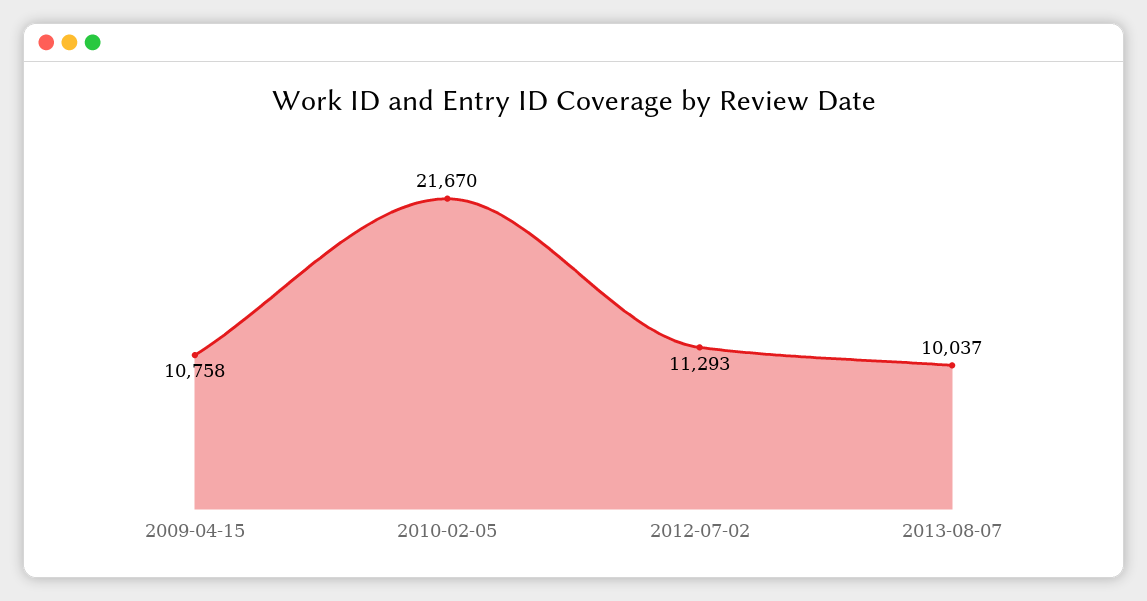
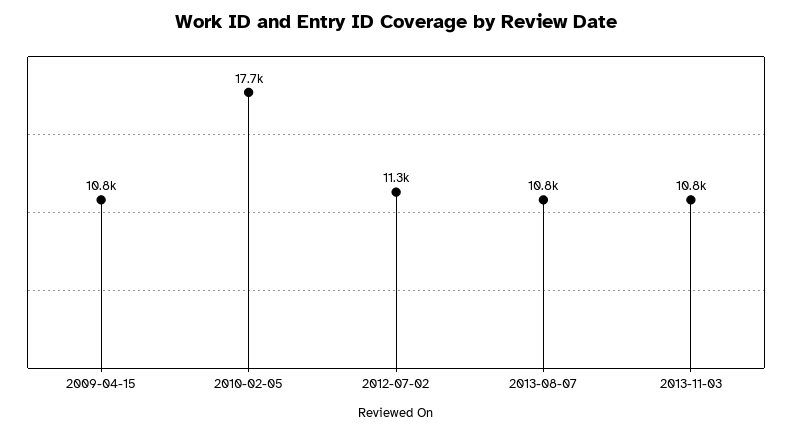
2010-02-05: 21670 -> 17700
2013-08-07: 10037 -> 10800
2013-11-03: none -> 10800

